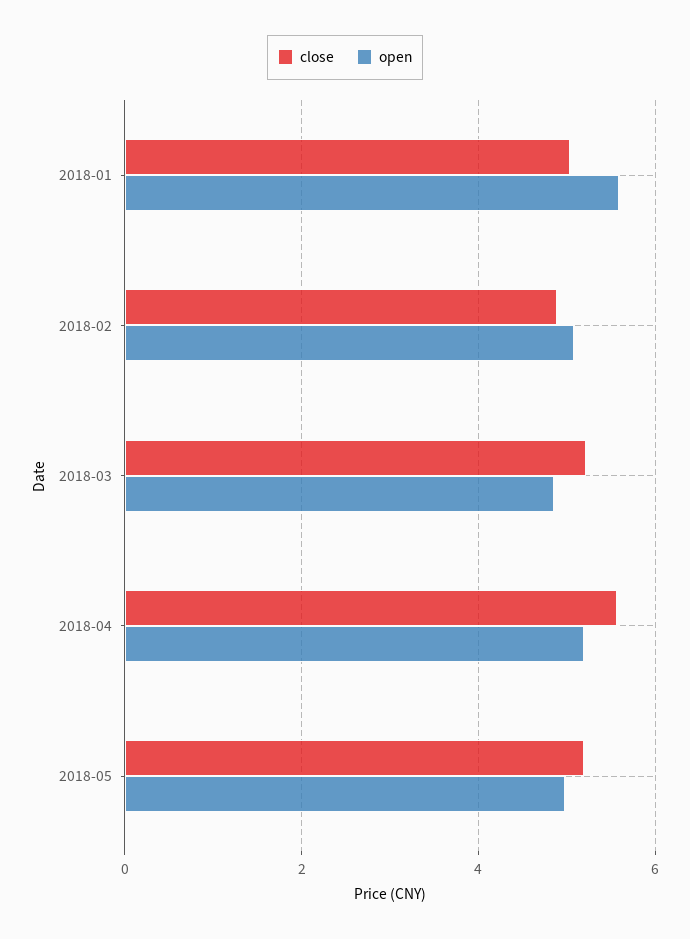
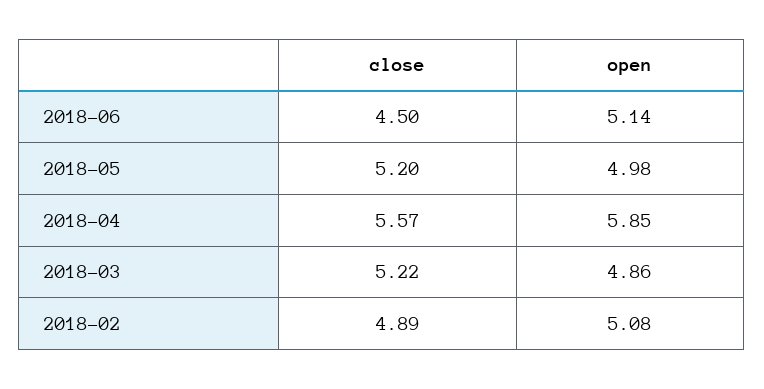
close, 2018-01: 5 -> none
open, 2018-01: 5.6 -> none
open, 2018-04: 5.2 -> 5.85
close, 2018-06: none -> 4.5
open, 2018-06: none -> 5.14

